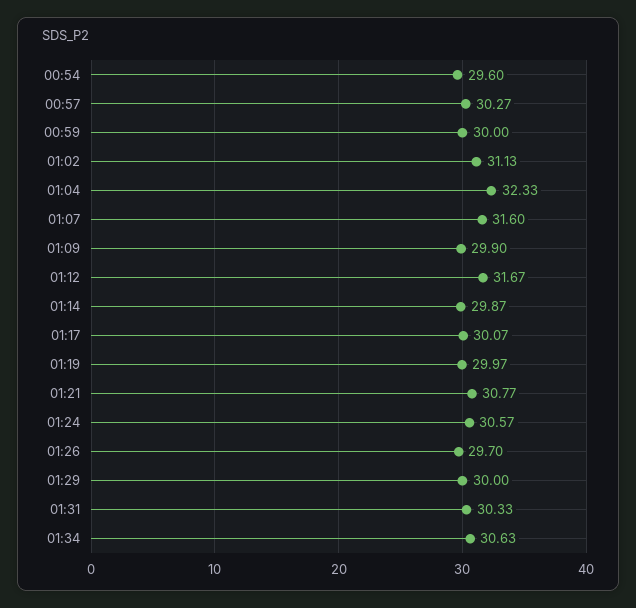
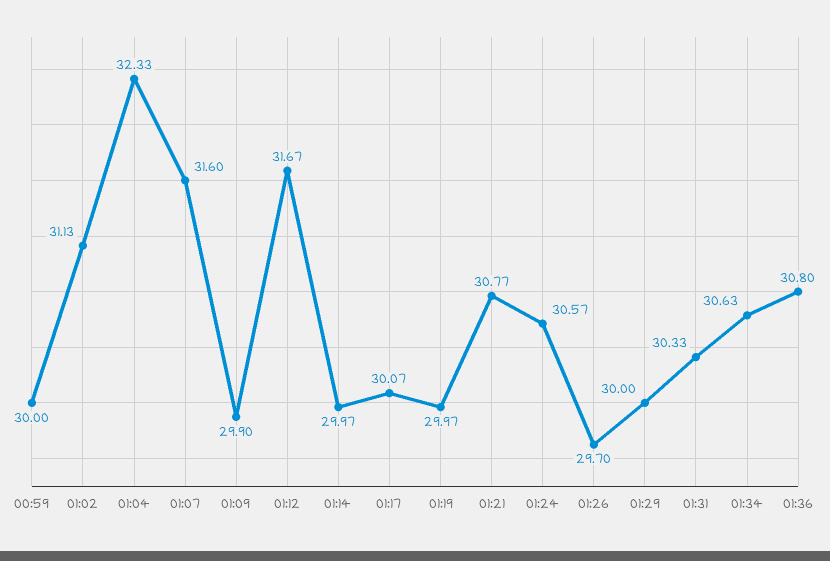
00:54: 29.6 -> none
00:57: 30.27 -> none
01:14: 29.87 -> 29.97
01:36: none -> 30.8

